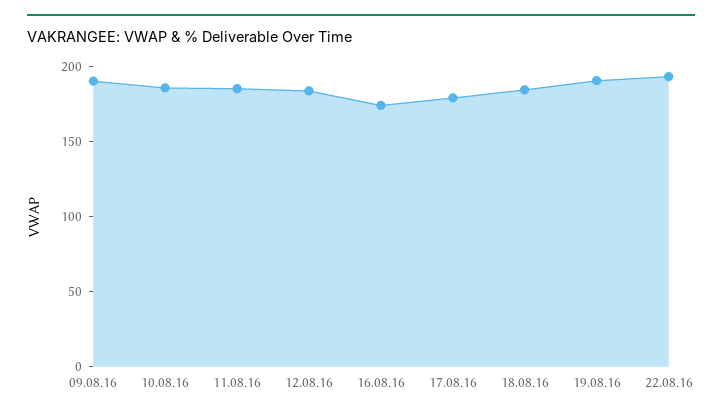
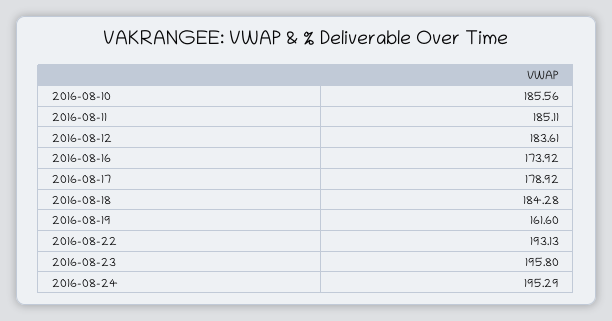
09.08.16: 190 -> none
19.08.16: 190 -> 161.6
2016-08-23: none -> 195.8
2016-08-24: none -> 195.29

